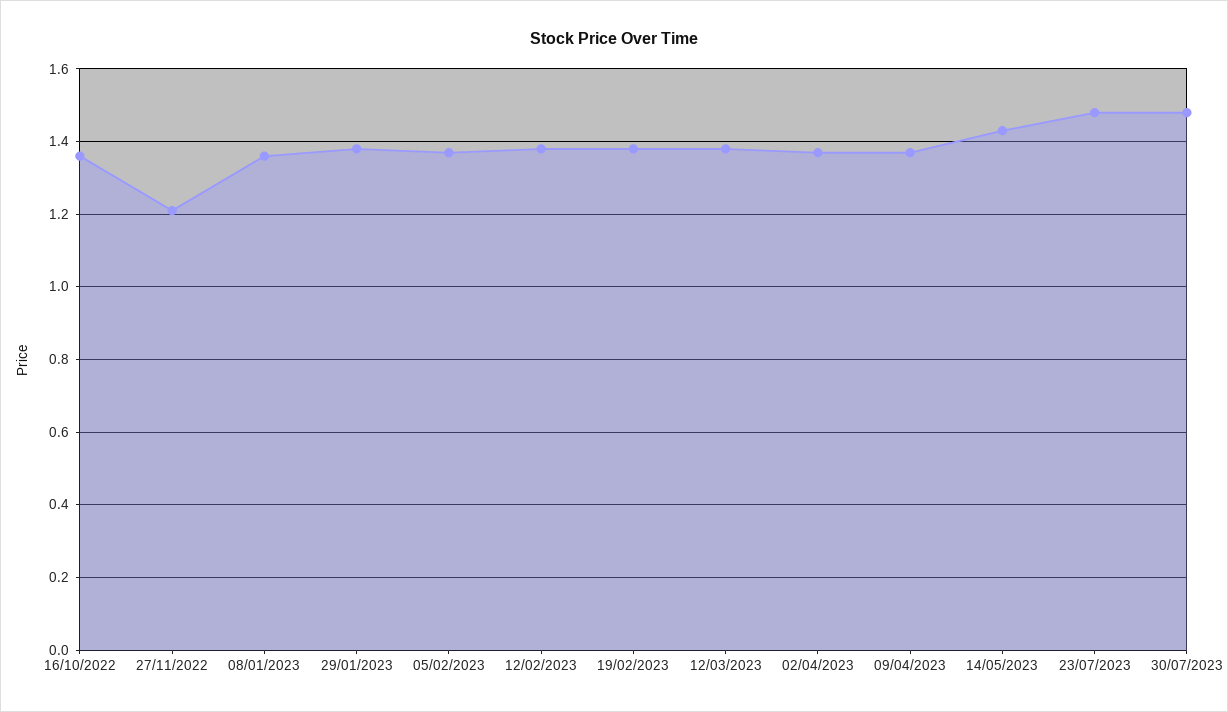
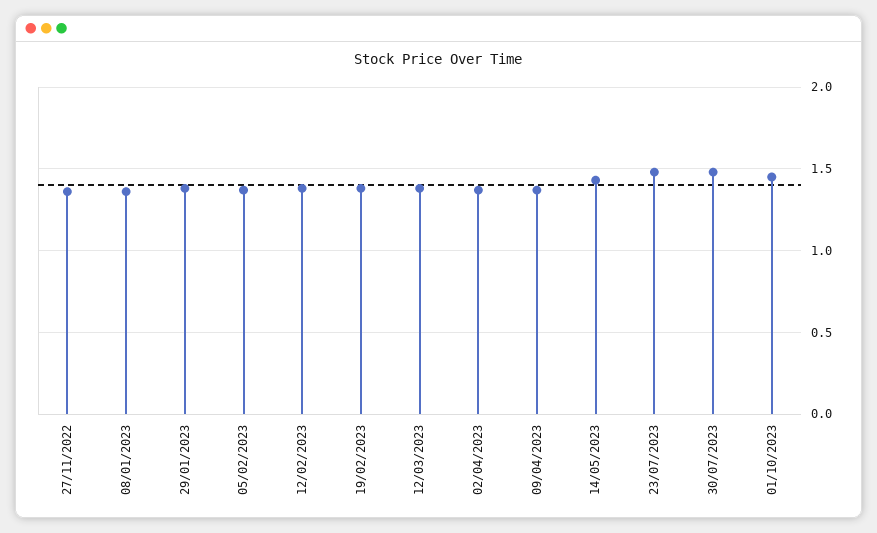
16/10/2022: 1.35 -> none
27/11/2022: 1.2 -> 1.35
01/10/2023: none -> 1.45

